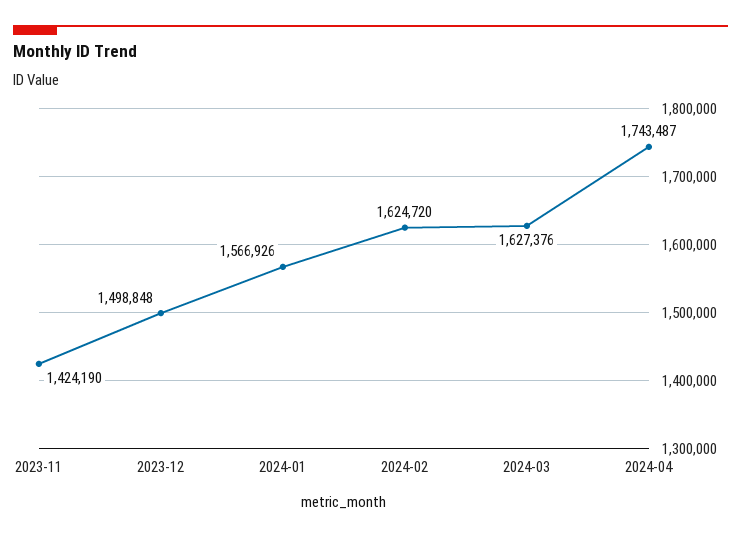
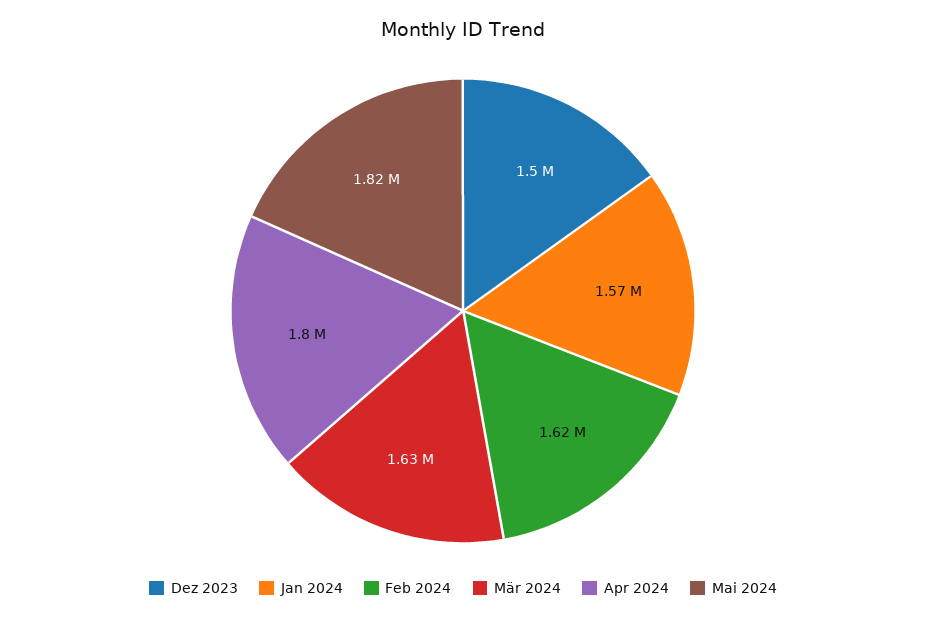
2023-11: 1424190 -> none
2024-04: 1743487 -> 1800000
Mai 2024: none -> 1820000

